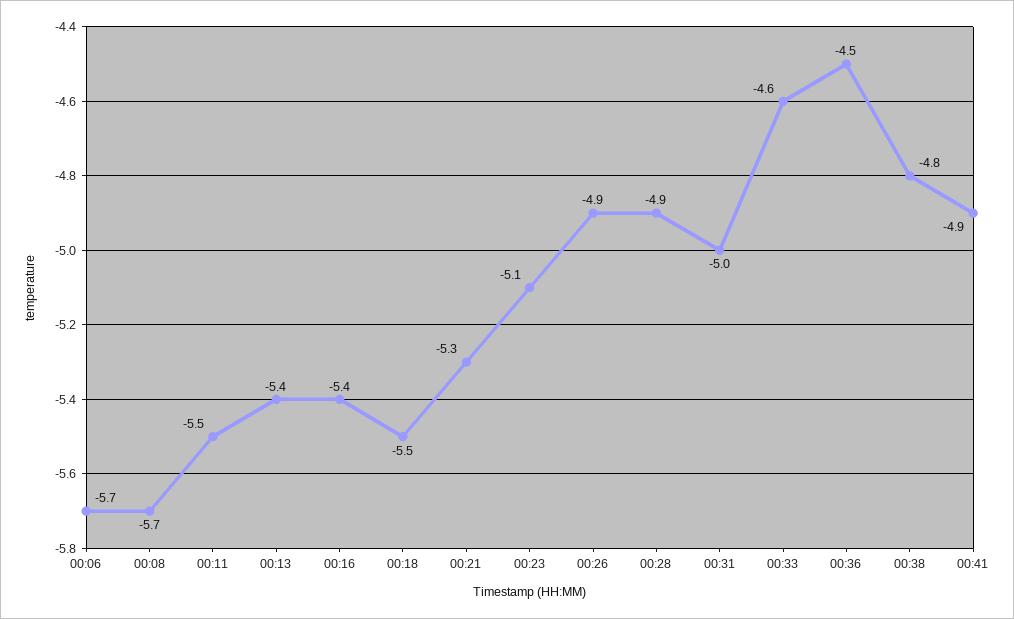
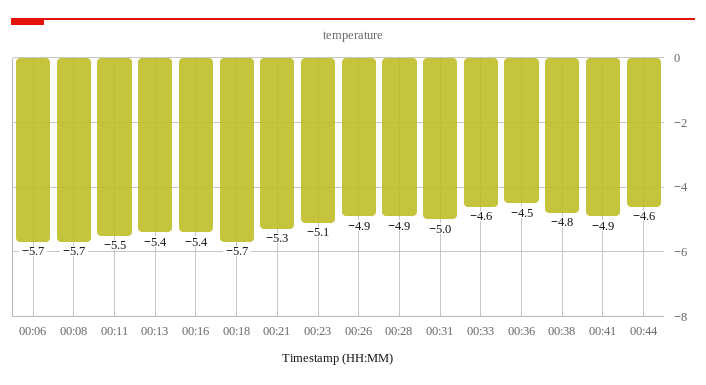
00:18: -5.5 -> -5.7
00:44: none -> -4.6

